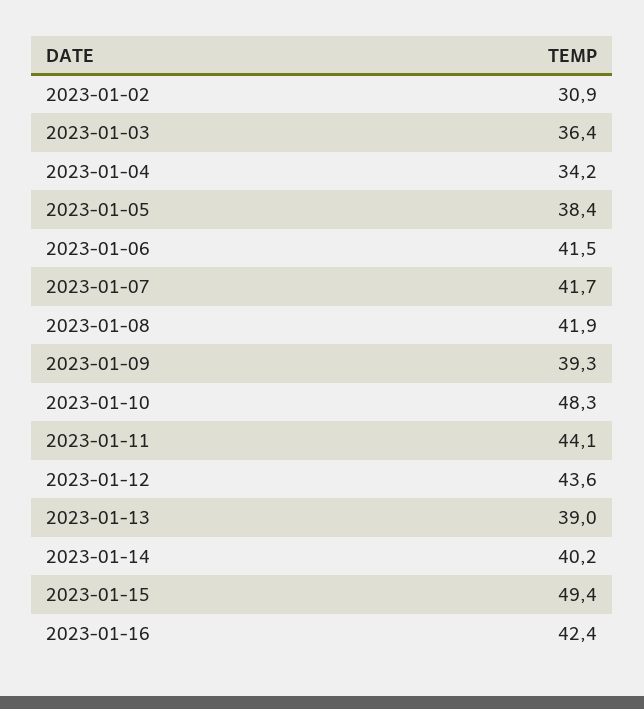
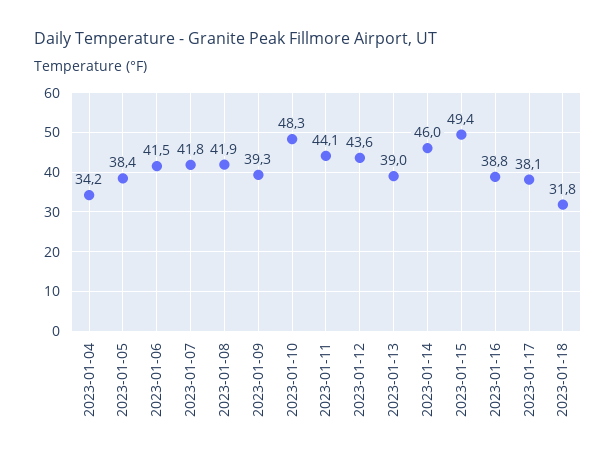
2023-01-02: 30.9 -> none
2023-01-03: 36.4 -> none
2023-01-07: 41.7 -> 41.8
2023-01-14: 40.2 -> 46
2023-01-16: 42.4 -> 38.8
2023-01-17: none -> 38.1
2023-01-18: none -> 31.8

